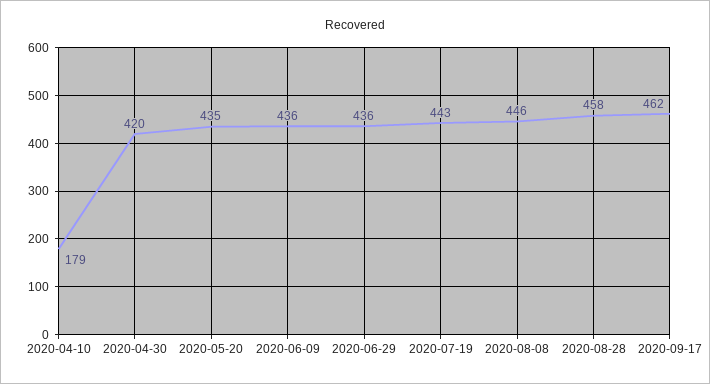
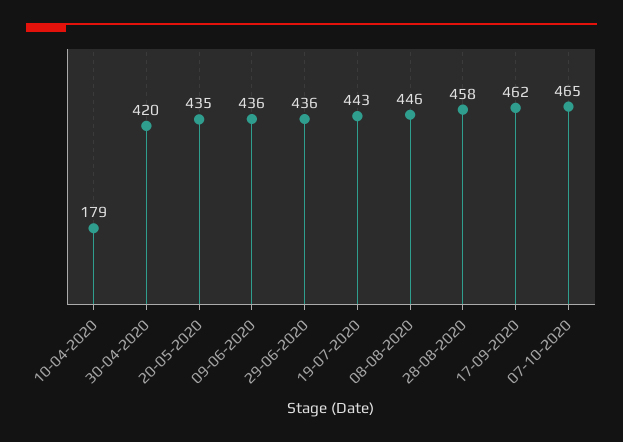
07-10-2020: none -> 465

